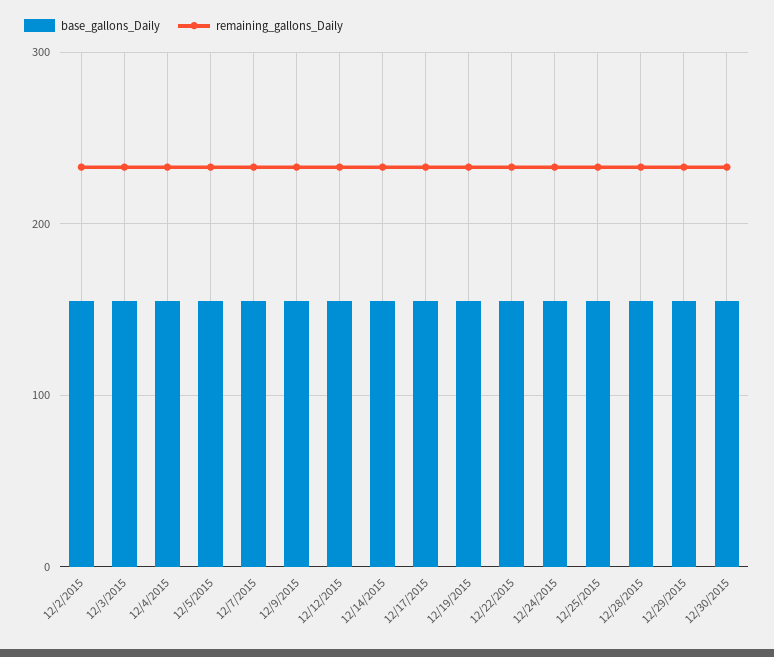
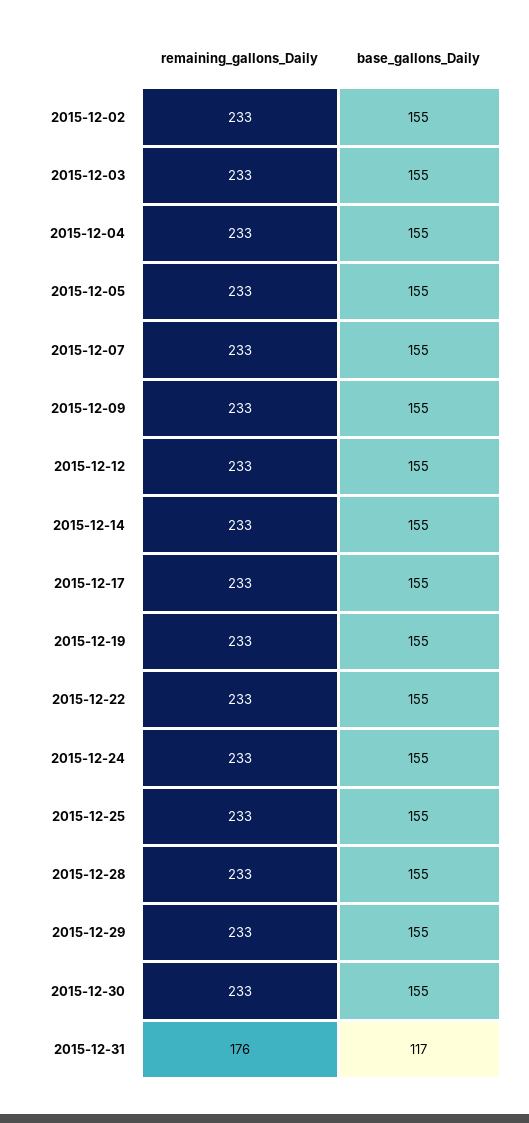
remaining_gallons_Daily, 2015-12-31: none -> 176
base_gallons_Daily, 2015-12-31: none -> 117

